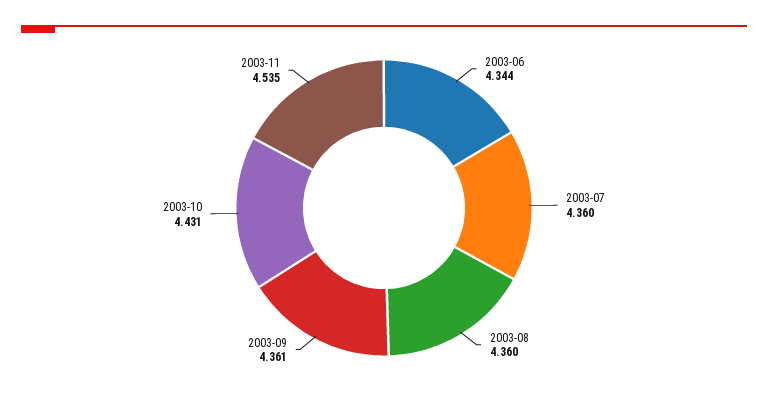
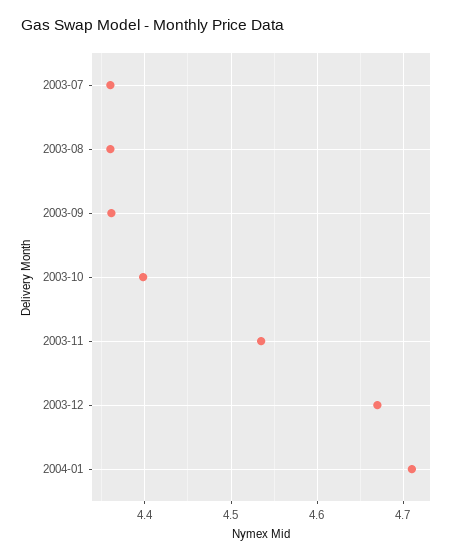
2003-06: 4.344 -> none
2003-10: 4.431 -> 4.4
2003-12: none -> 4.67
2004-01: none -> 4.71

